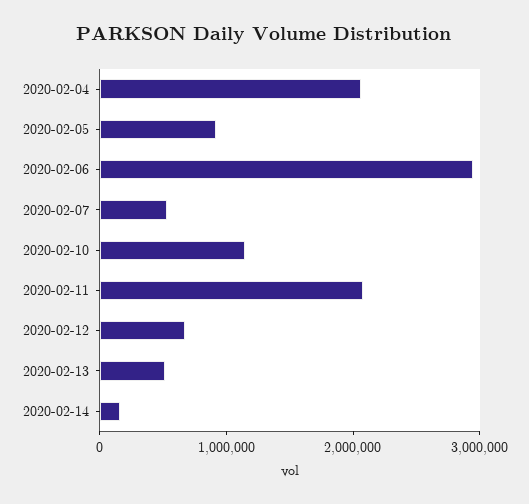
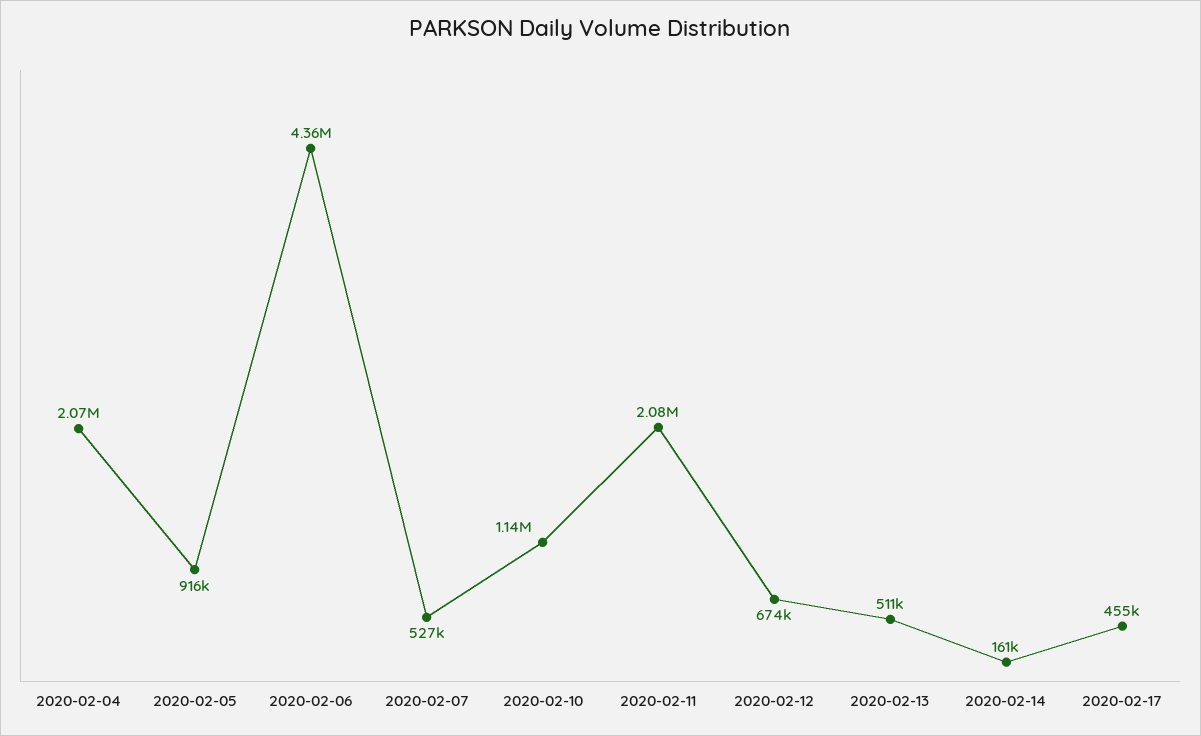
2020-02-06: 3000000 -> 4360000
2020-02-17: none -> 455000

